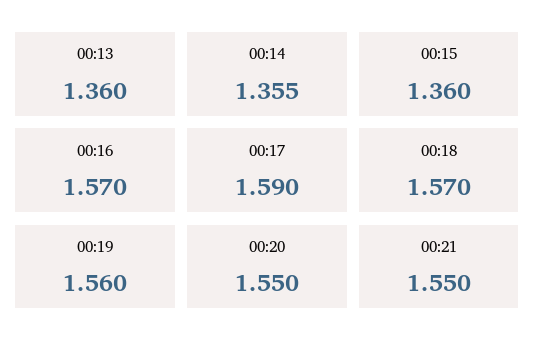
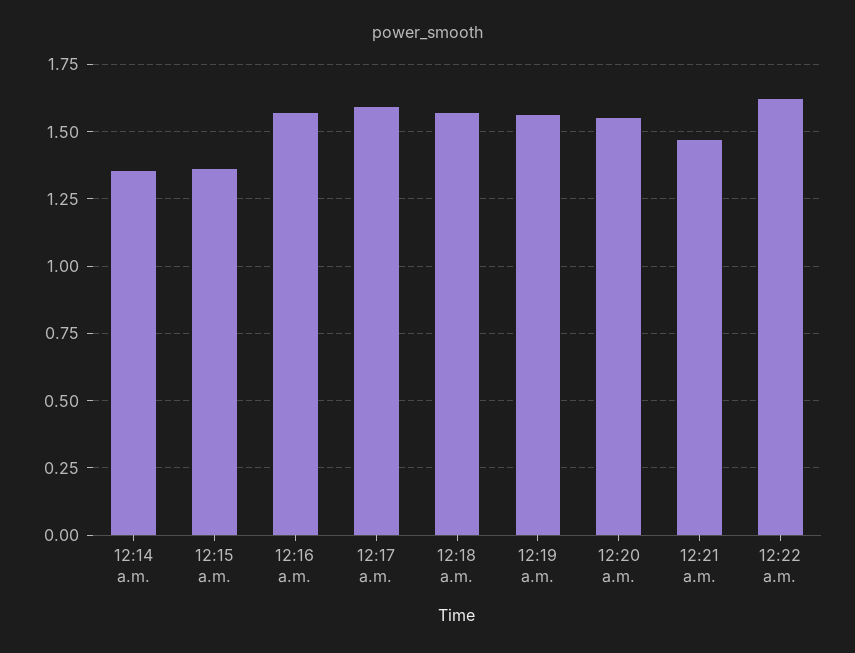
00:13: 1.36 -> none
00:21: 1.55 -> 1.475
12:22 a.m.: none -> 1.625

